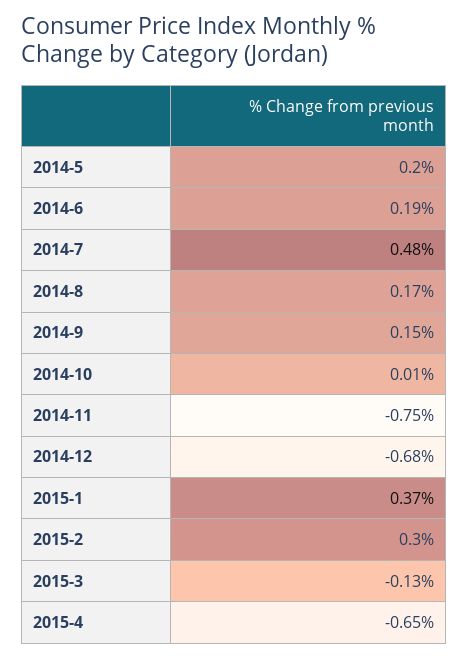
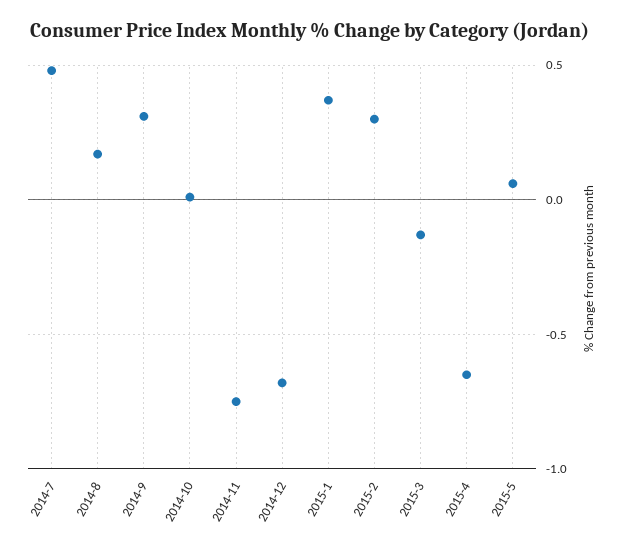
2014-5: 0.2 -> none
2014-6: 0.19 -> none
2014-9: 0.15 -> 0.3
2015-5: none -> 0.05

